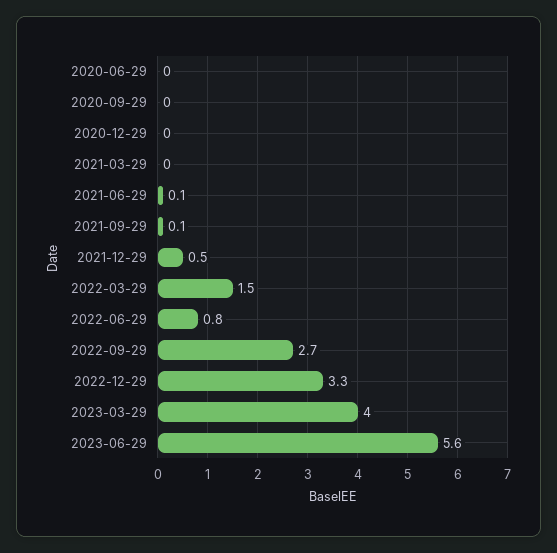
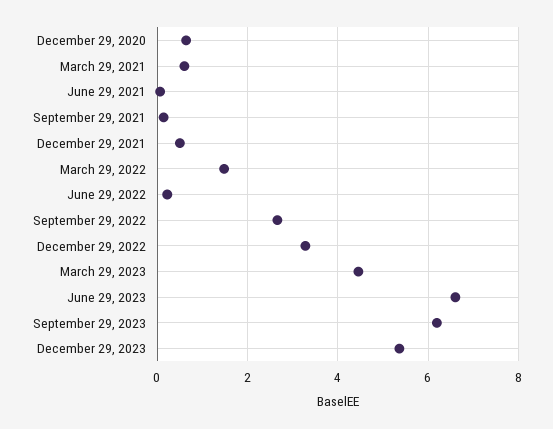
2020-06-29: 0 -> none
2020-09-29: 0 -> none
2020-12-29: 0 -> 0.6
2021-03-29: 0 -> 0.6
2022-06-29: 0.8 -> 0.2
2023-03-29: 4 -> 4.4
2023-06-29: 5.6 -> 6.6
September 29, 2023: none -> 6.2
December 29, 2023: none -> 5.4

